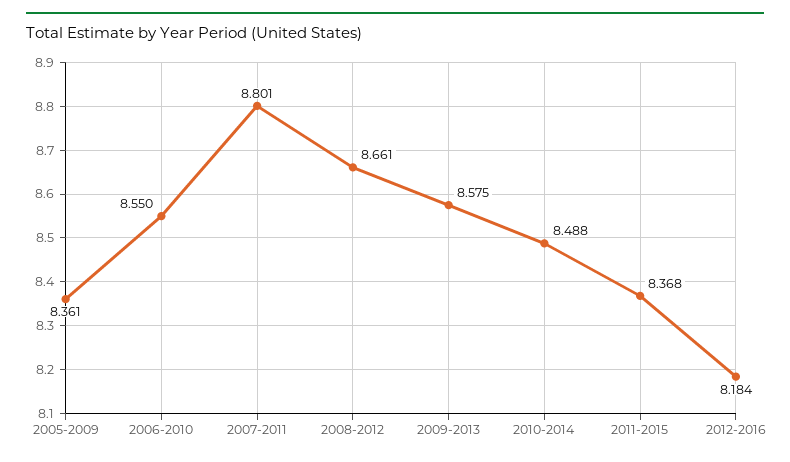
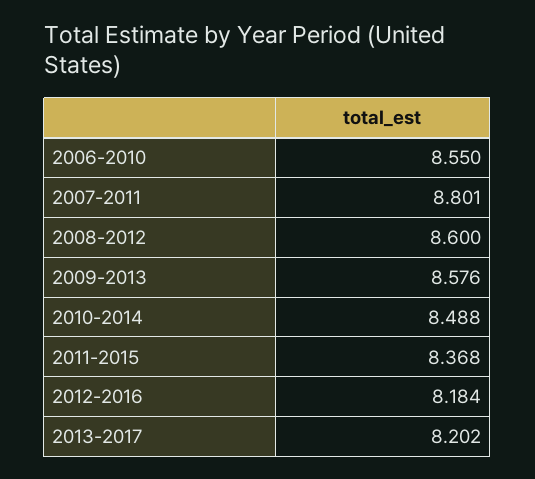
2005-2009: 8.361 -> none
2008-2012: 8.661 -> 8.6
2009-2013: 8.575 -> 8.576
2013-2017: none -> 8.202

